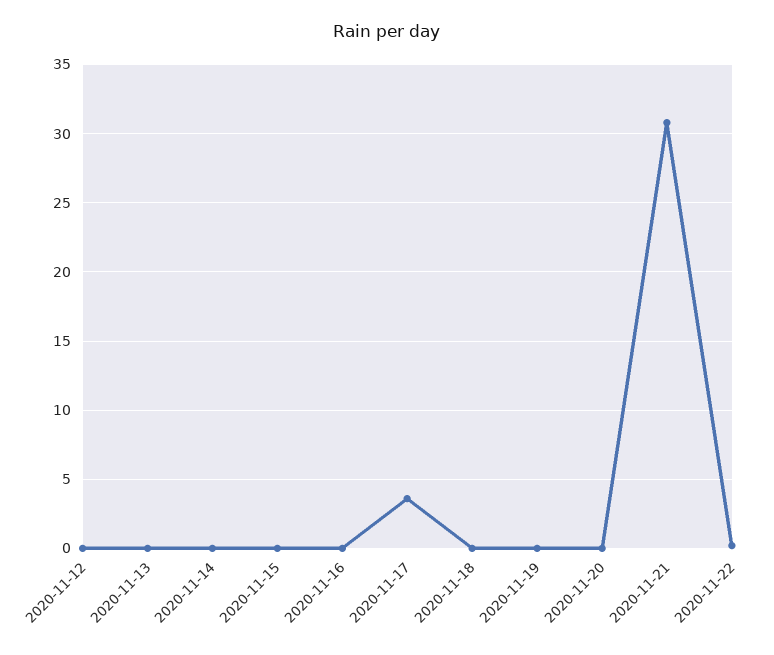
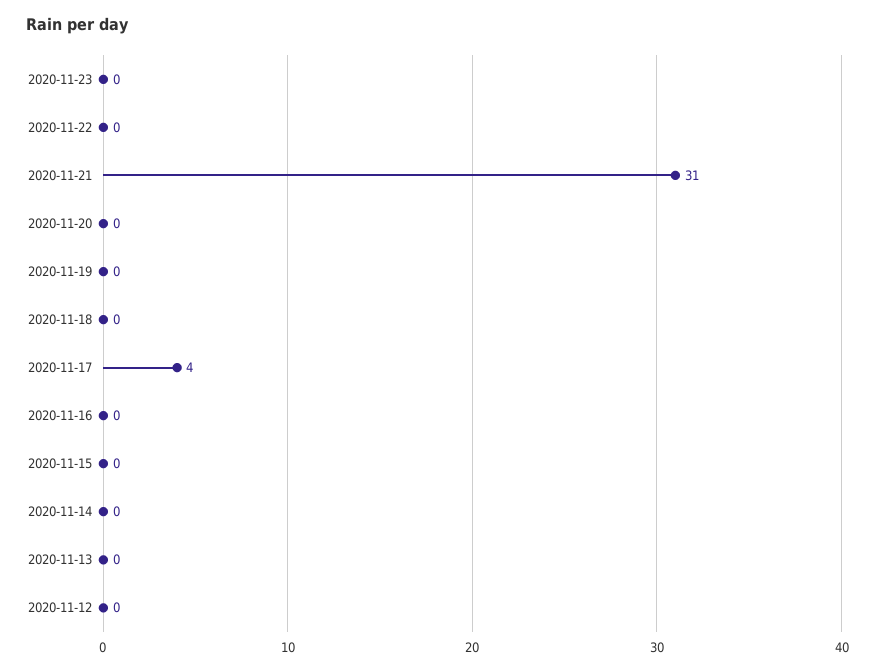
2020-11-23: none -> 0

